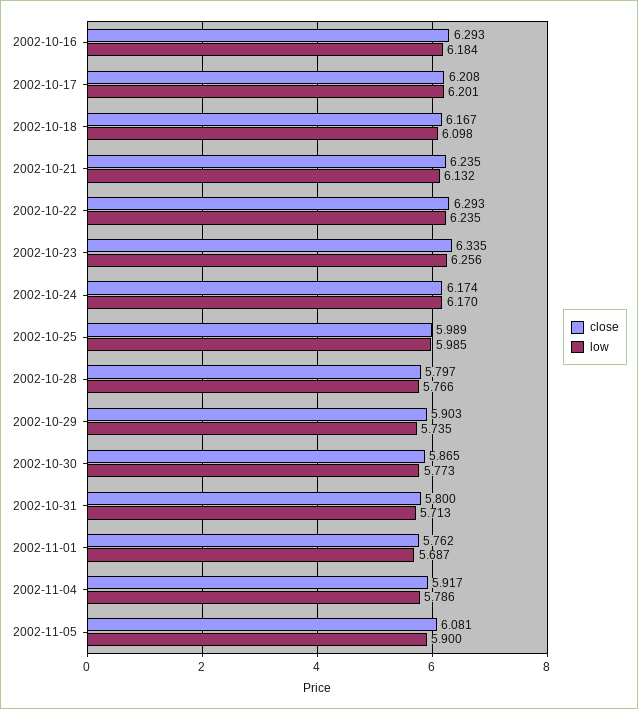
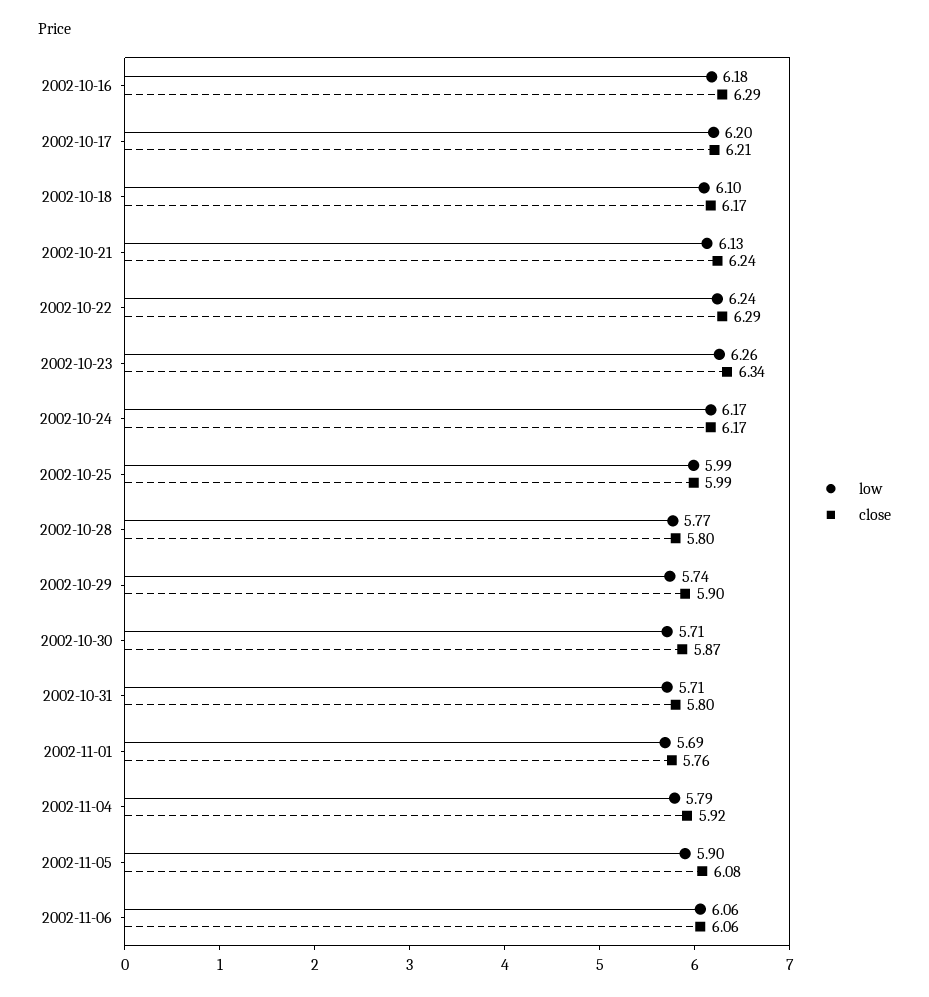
low, 2002-10-30: 5.773 -> 5.71
low, 2002-11-06: none -> 6.06
close, 2002-11-06: none -> 6.06

